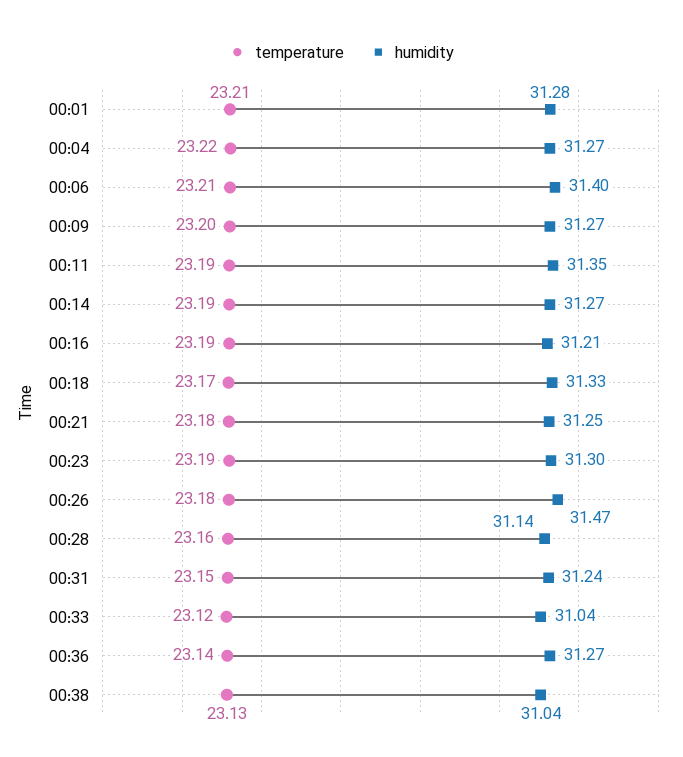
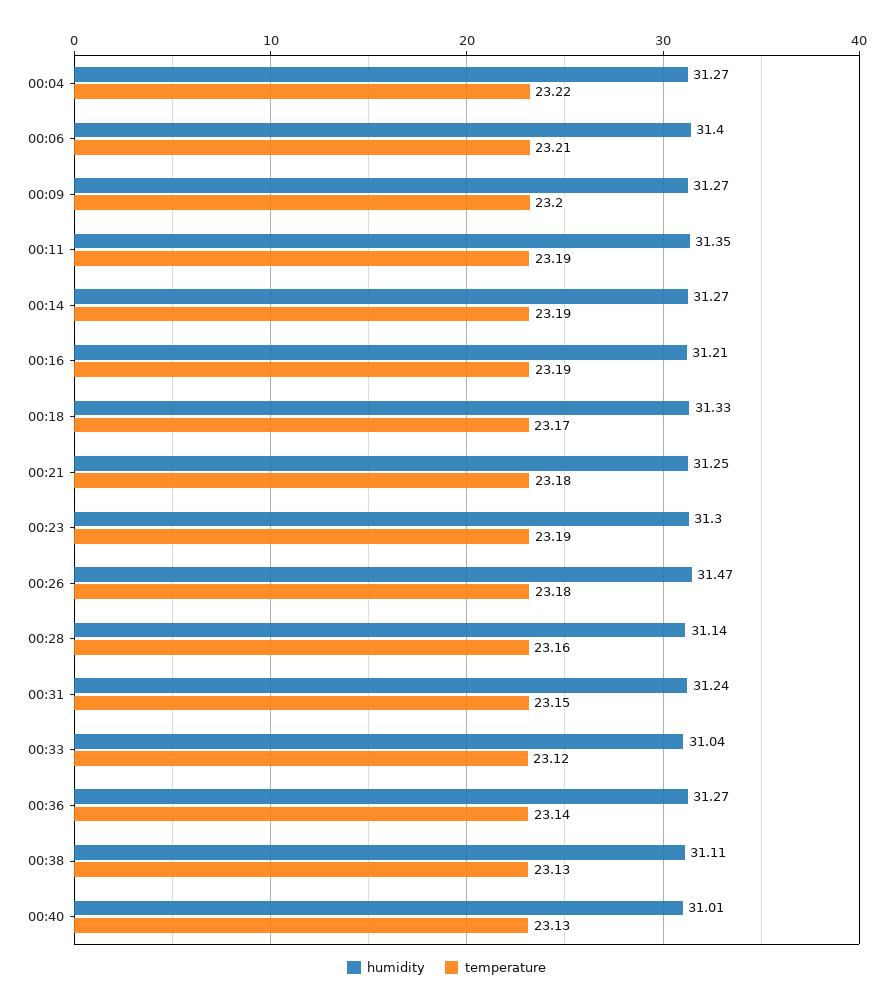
temperature, 00:01: 23.21 -> none
humidity, 00:01: 31.28 -> none
humidity, 00:38: 31.04 -> 31.11
humidity, 00:40: none -> 31.01
temperature, 00:40: none -> 23.13

